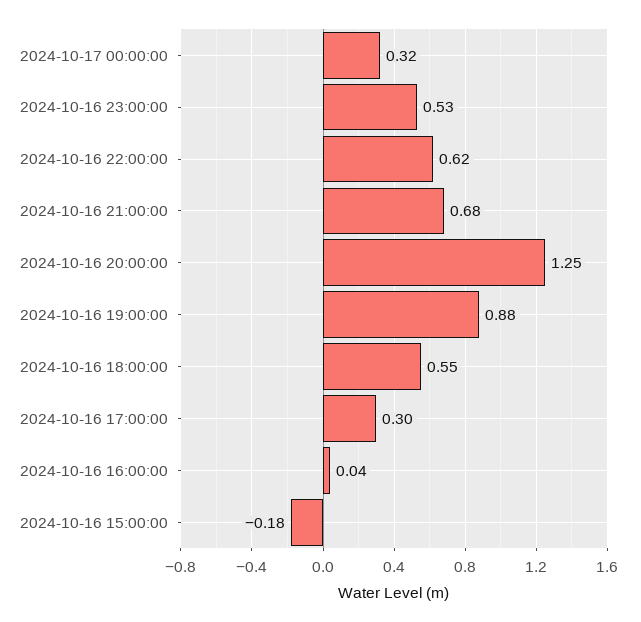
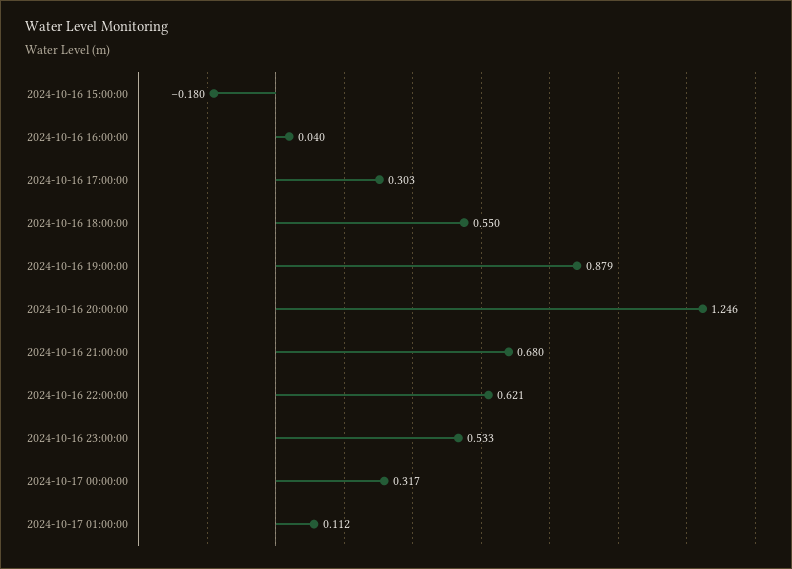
2024-10-17 01:00:00: none -> 0.112

